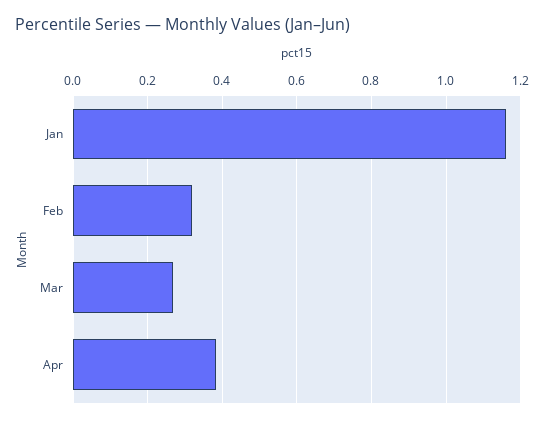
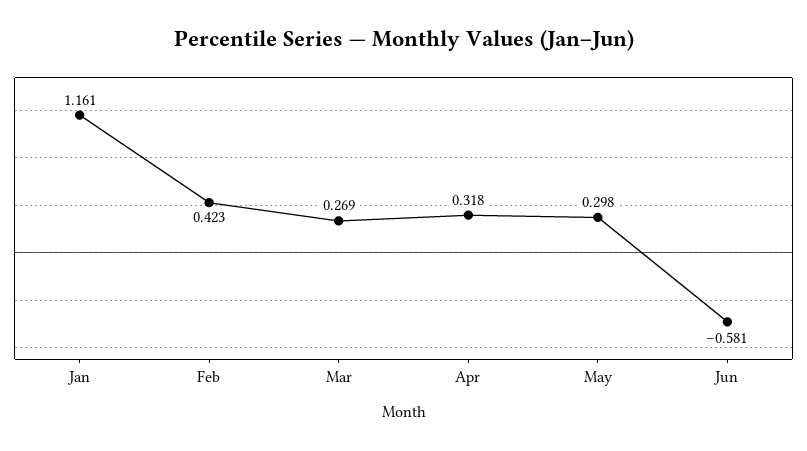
Feb: 0.32 -> 0.423
Apr: 0.38 -> 0.318
May: none -> 0.298
Jun: none -> -0.581

